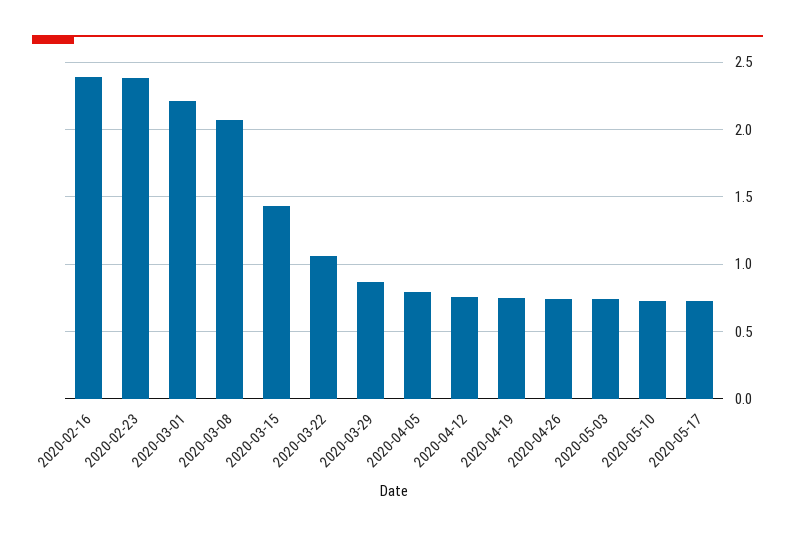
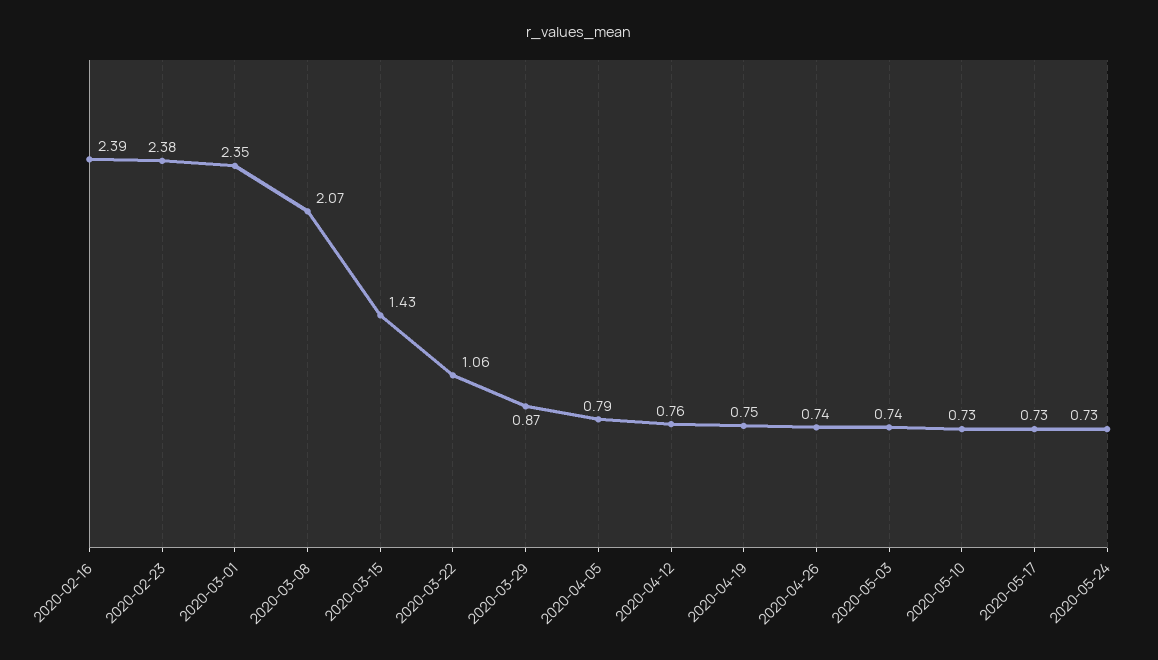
2020-03-01: 2.2 -> 2.35
2020-05-24: none -> 0.73

